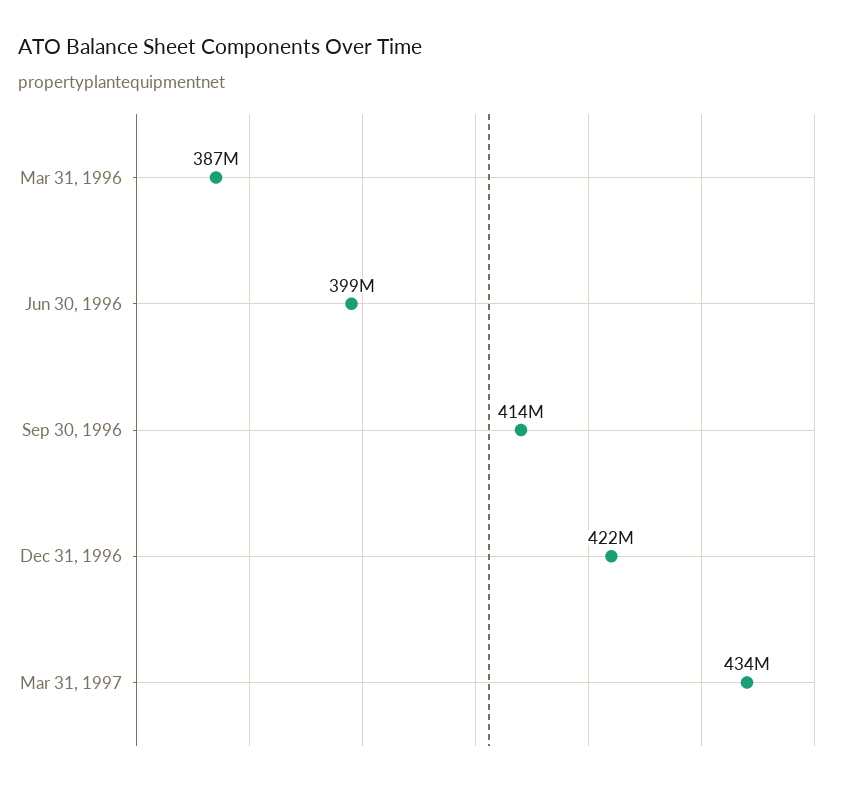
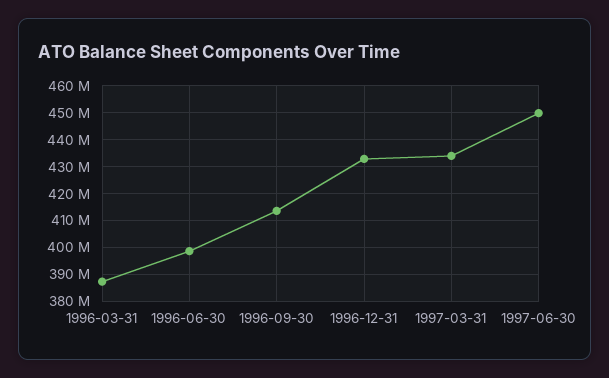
Dec 31, 1996: 422000000 -> 432500000
1997-06-30: none -> 450000000

